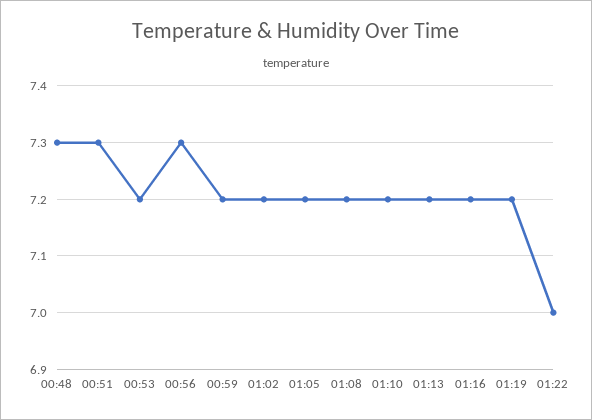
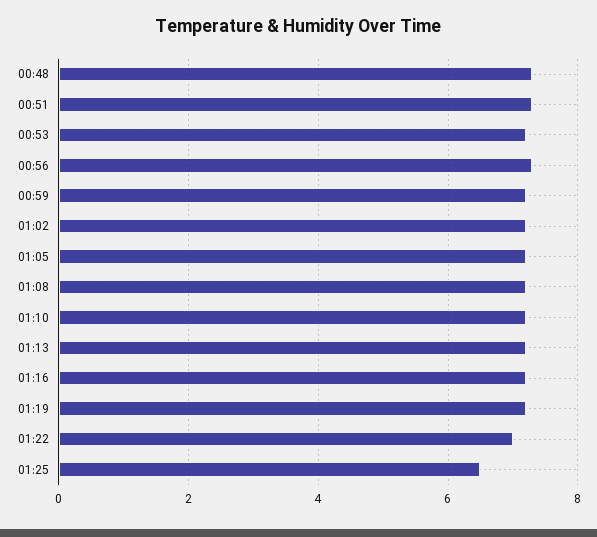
01:25: none -> 6.5

